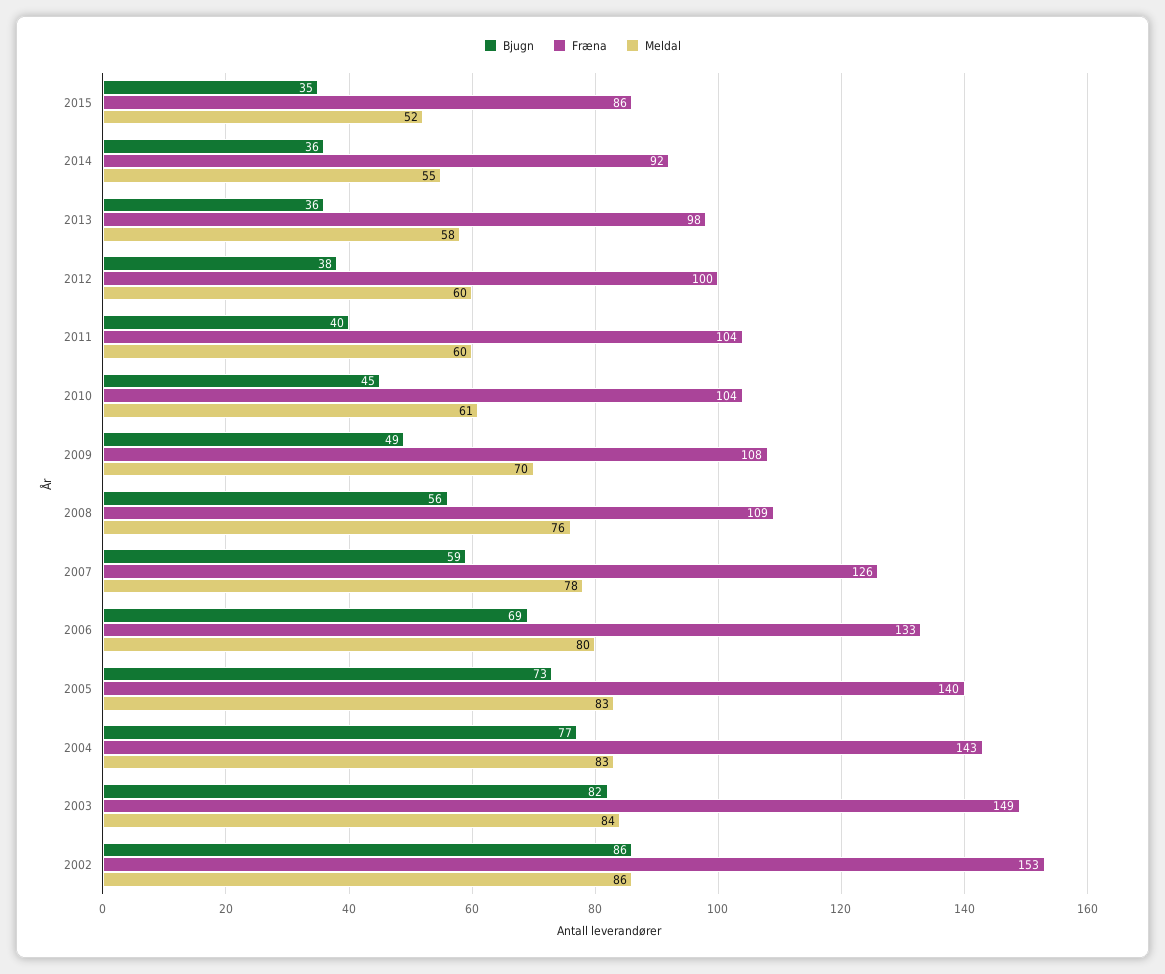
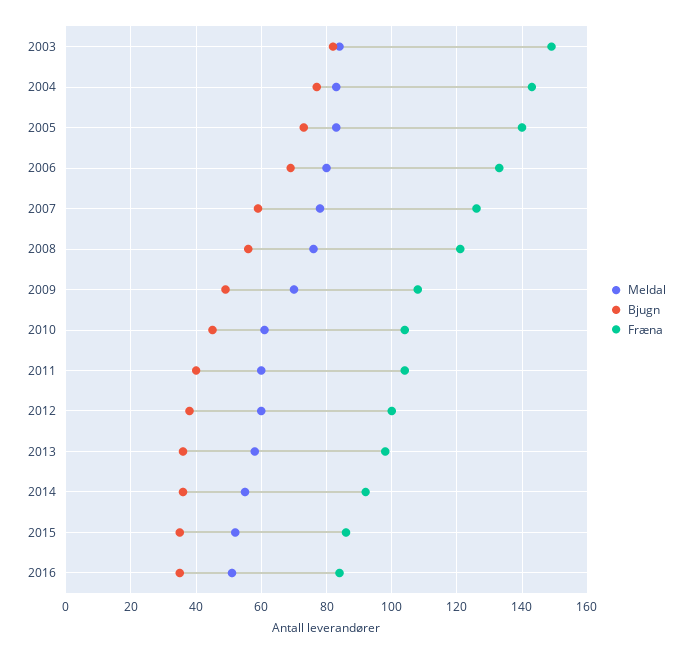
Fræna, 2008: 109 -> 120
Bjugn, 2002: 86 -> none
Fræna, 2002: 153 -> none
Meldal, 2002: 86 -> none
Meldal, 2016: none -> 50
Bjugn, 2016: none -> 35
Fræna, 2016: none -> 85

